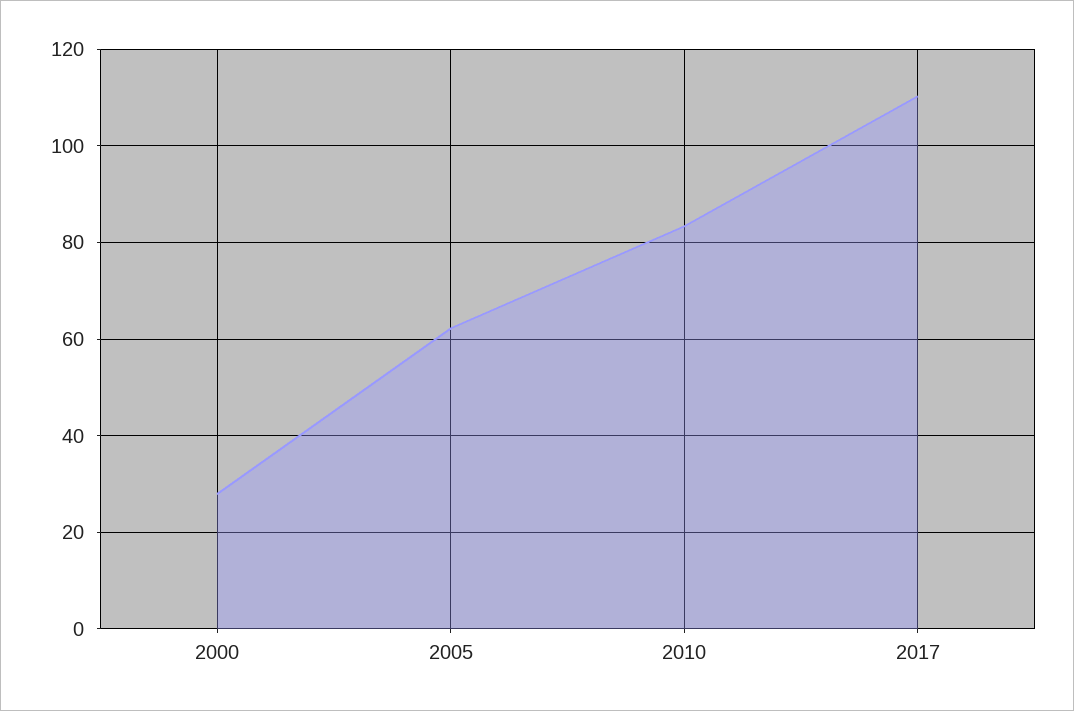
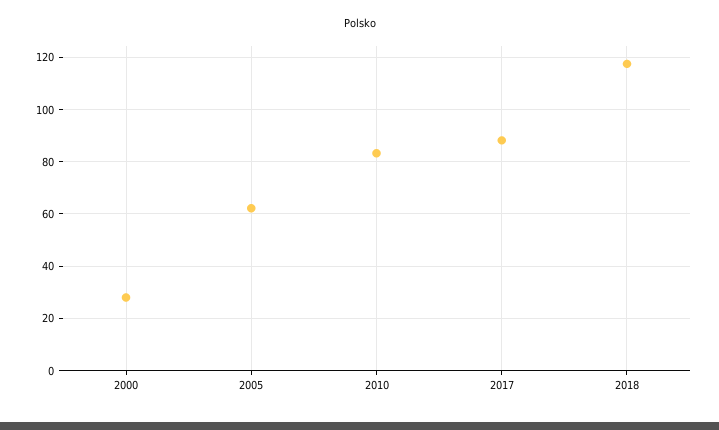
2017: 110 -> 87.5
2018: none -> 117.5

